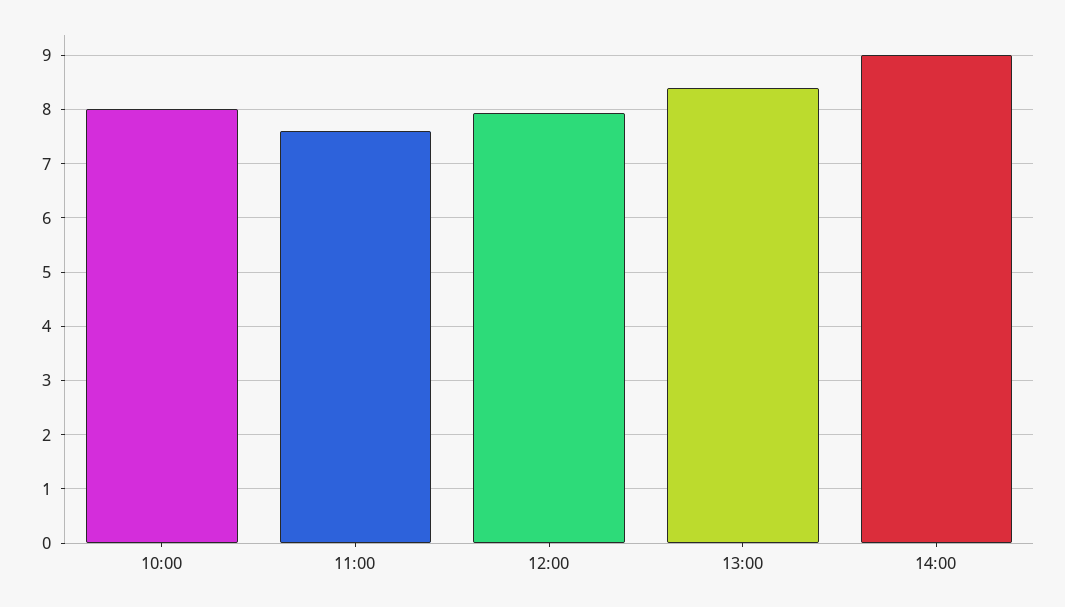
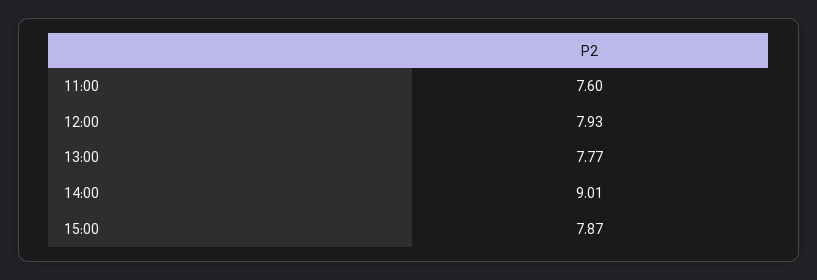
10:00: 8 -> none
13:00: 8.4 -> 7.77
15:00: none -> 7.87

